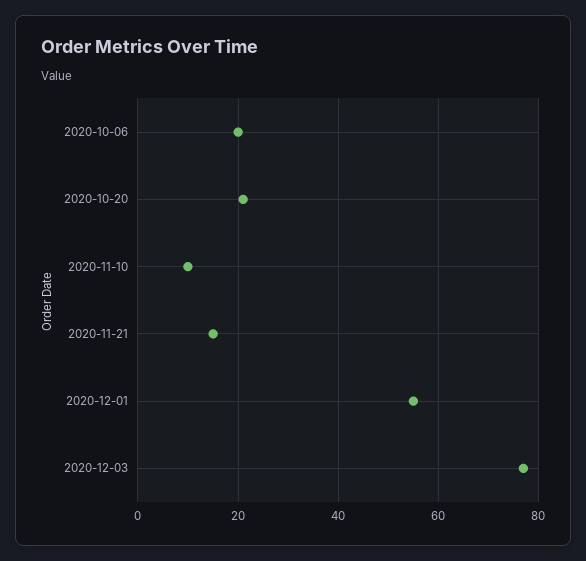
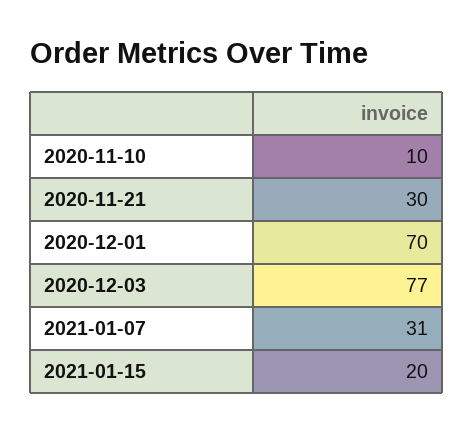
2020-10-06: 20 -> none
2020-10-20: 20 -> none
2020-11-21: 15 -> 30
2020-12-01: 55 -> 70
2021-01-07: none -> 31
2021-01-15: none -> 20

